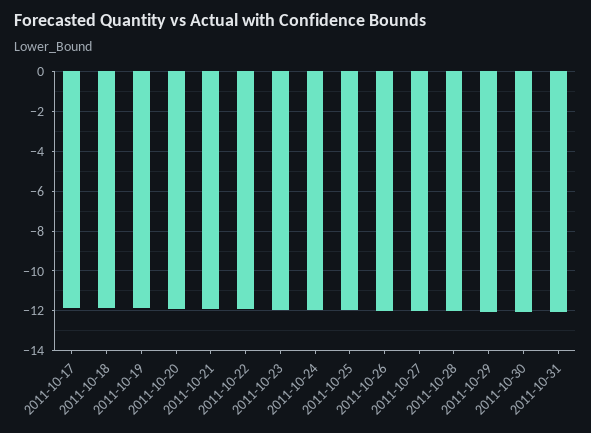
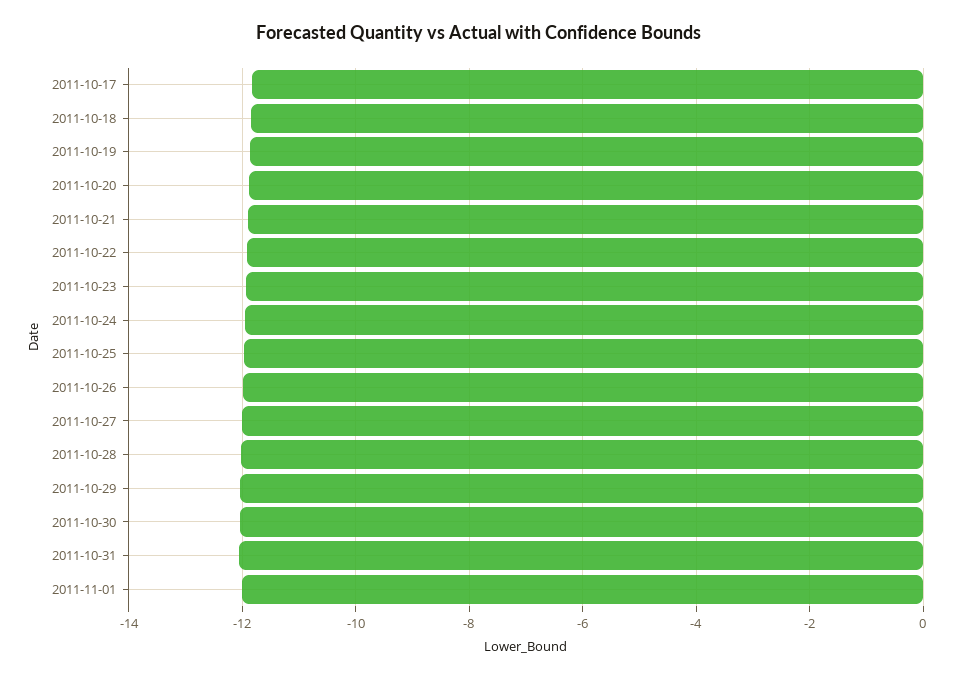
2011-11-01: none -> -12

